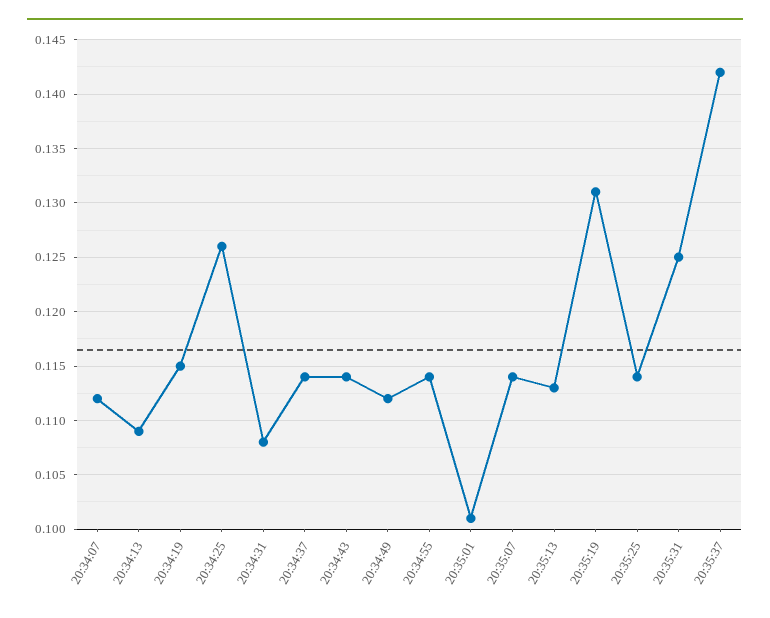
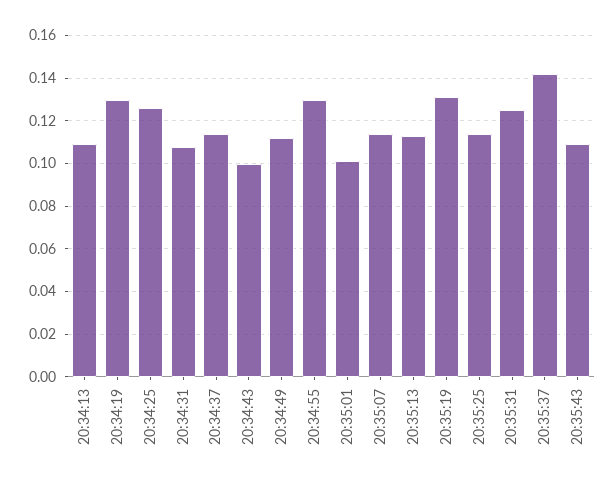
20:34:07: 0.112 -> none
20:34:19: 0.115 -> 0.13
20:34:43: 0.114 -> 0.1
20:34:55: 0.114 -> 0.13
20:35:43: none -> 0.11

